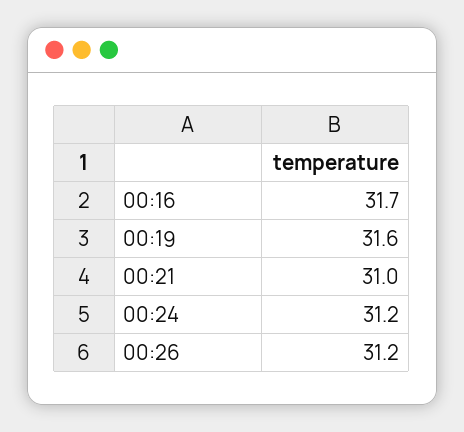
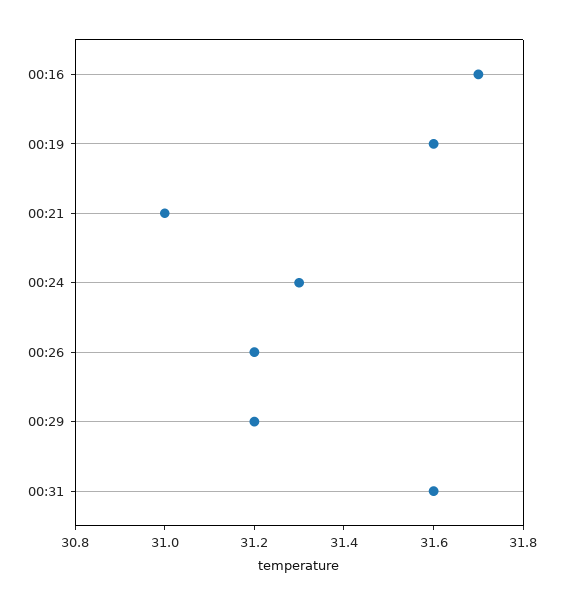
00:24: 31.2 -> 31.3
00:29: none -> 31.2
00:31: none -> 31.6

